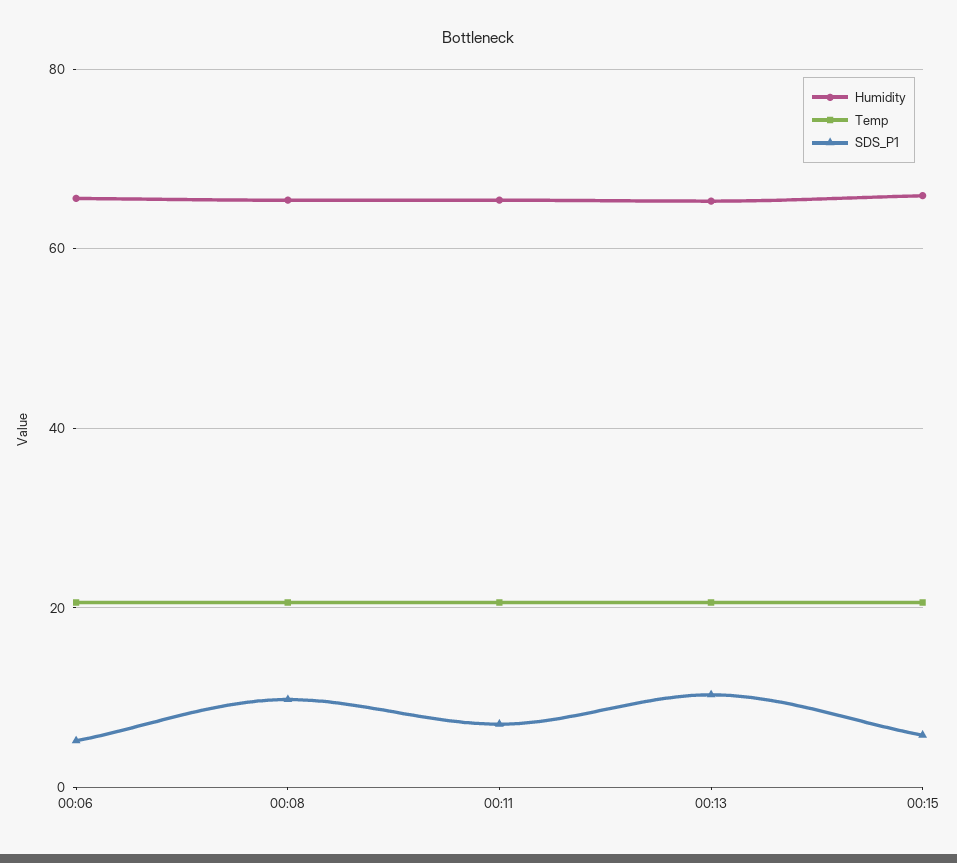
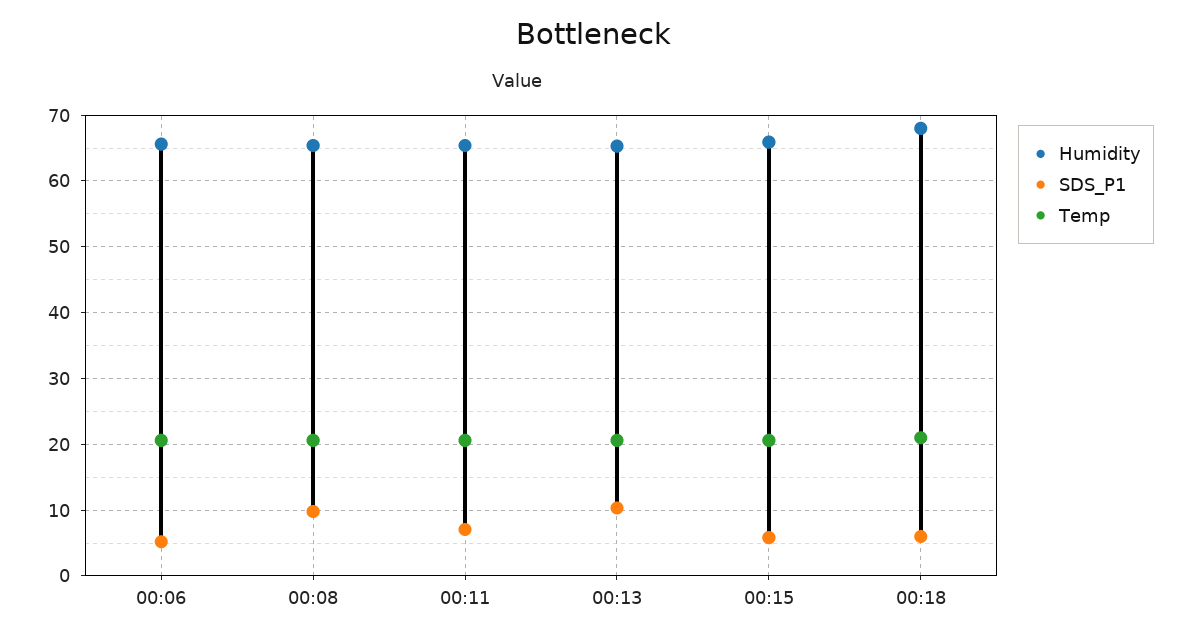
Humidity, 00:18: none -> 68
SDS_P1, 00:18: none -> 6
Temp, 00:18: none -> 21

